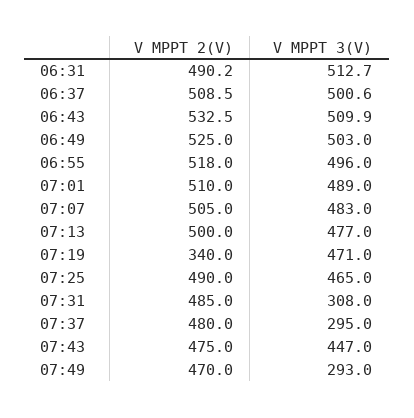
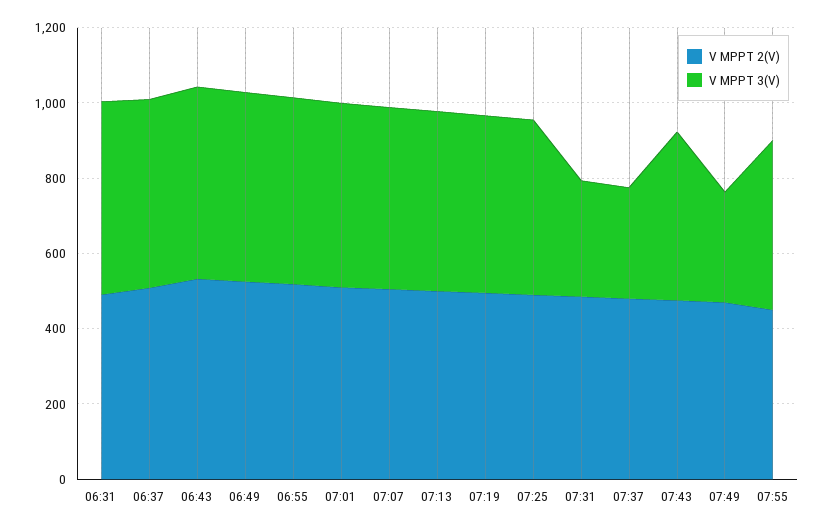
V MPPT 2(V), 07:19: 340 -> 500
V MPPT 2(V), 07:55: none -> 450
V MPPT 3(V), 07:55: none -> 450

